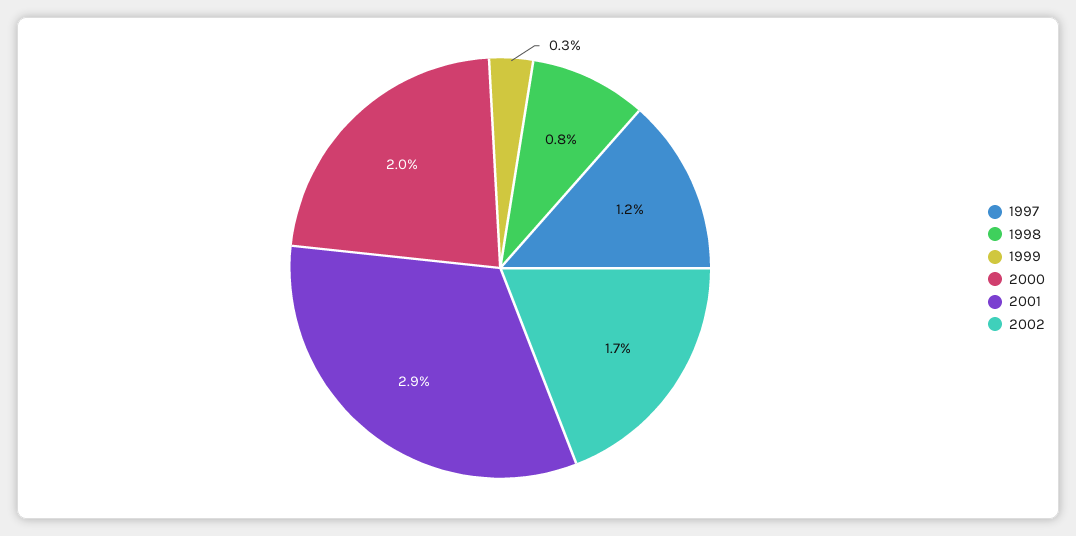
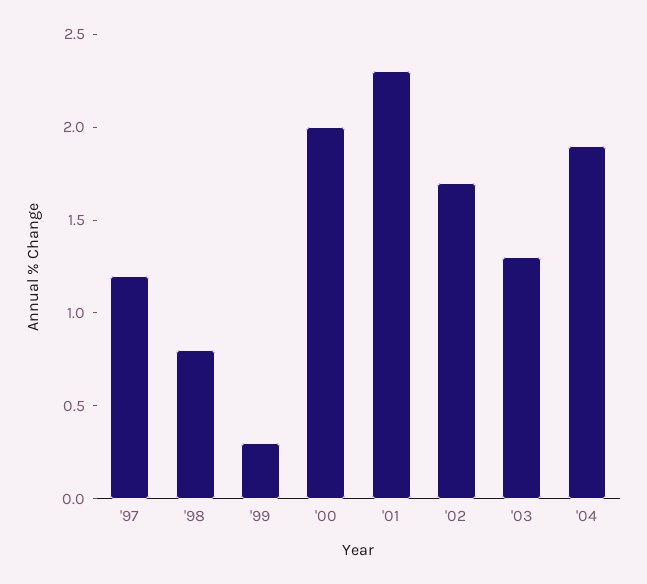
2001: 2.9 -> 2.3
'03: none -> 1.3
'04: none -> 1.9

